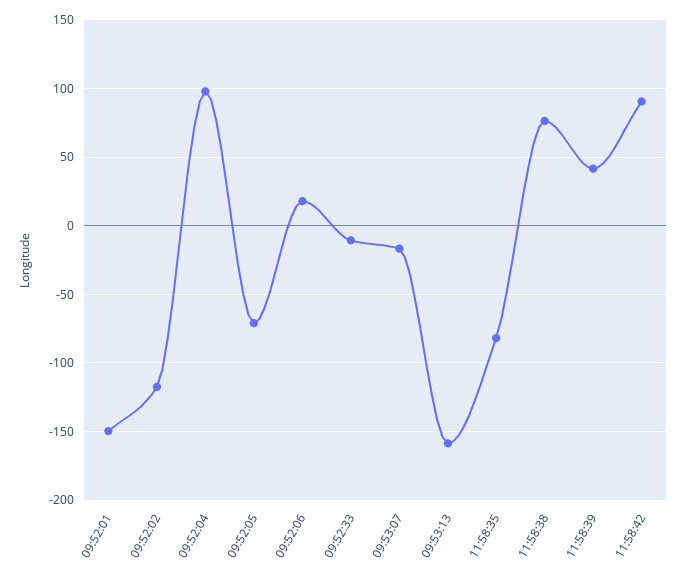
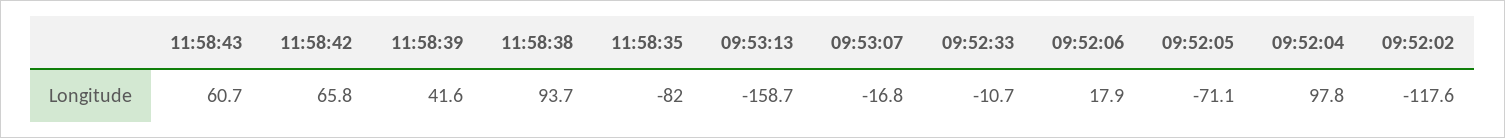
09:52:01: -150 -> none
11:58:38: 75 -> 93.7
11:58:42: 90 -> 65.8
11:58:43: none -> 60.7

